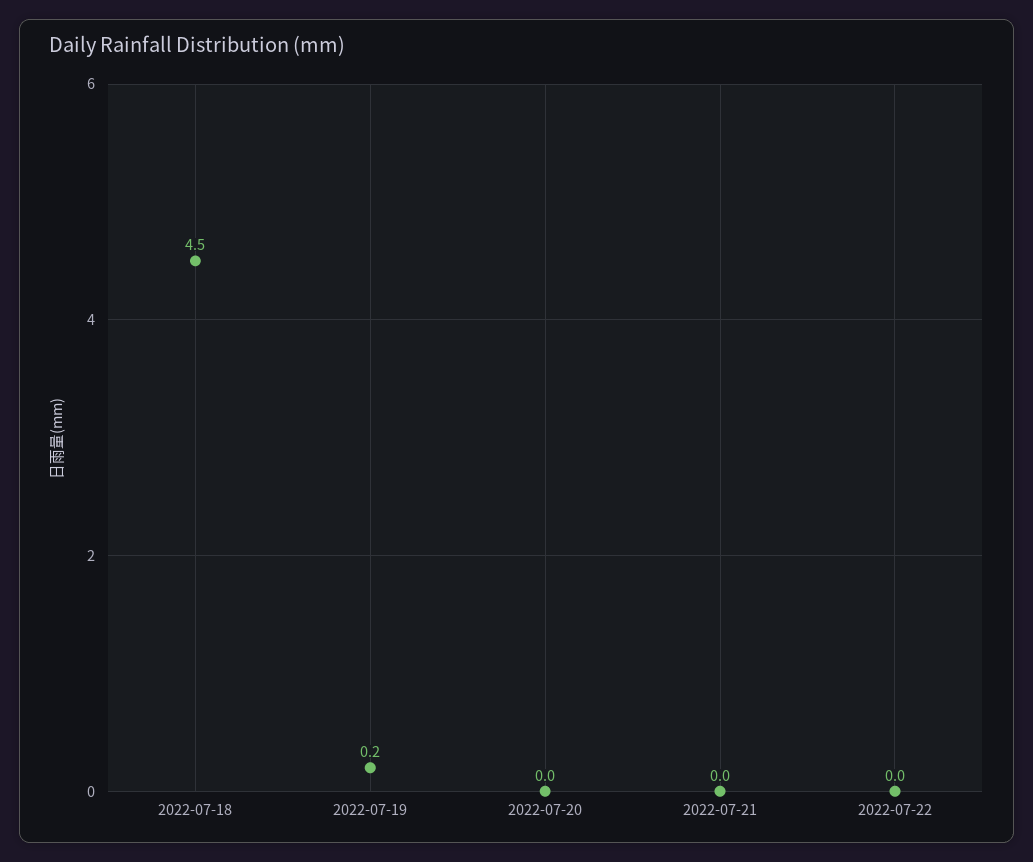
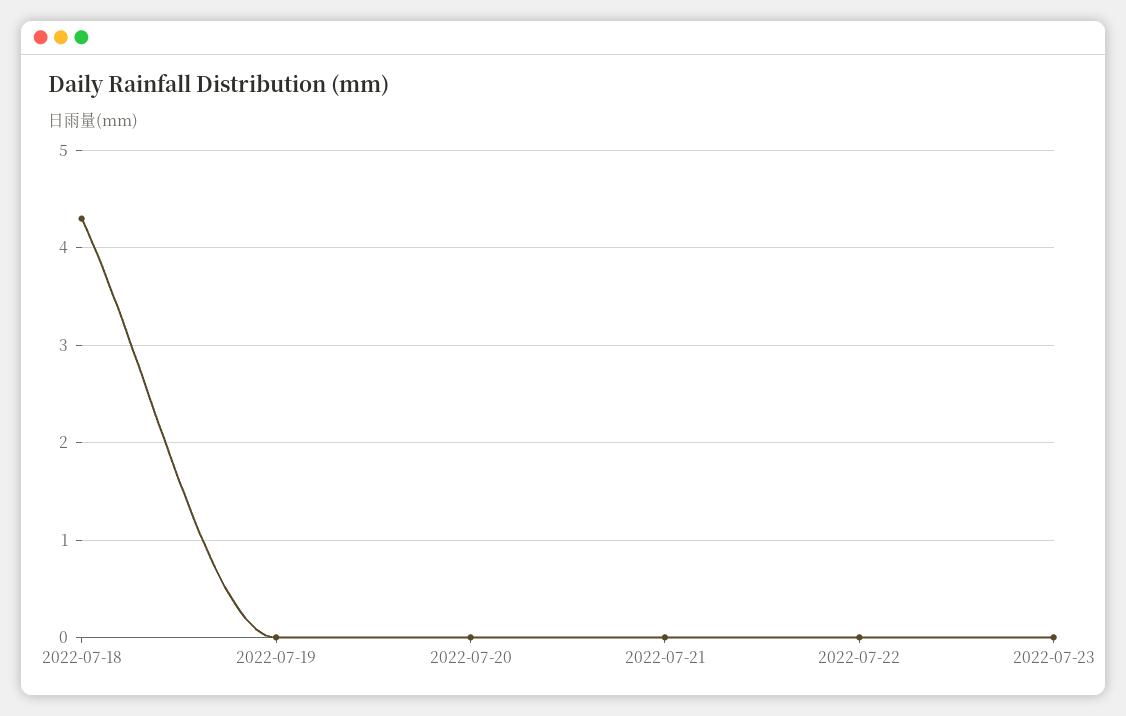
2022-07-18: 4.5 -> 4.3
2022-07-19: 0.2 -> 0
2022-07-23: none -> 0

